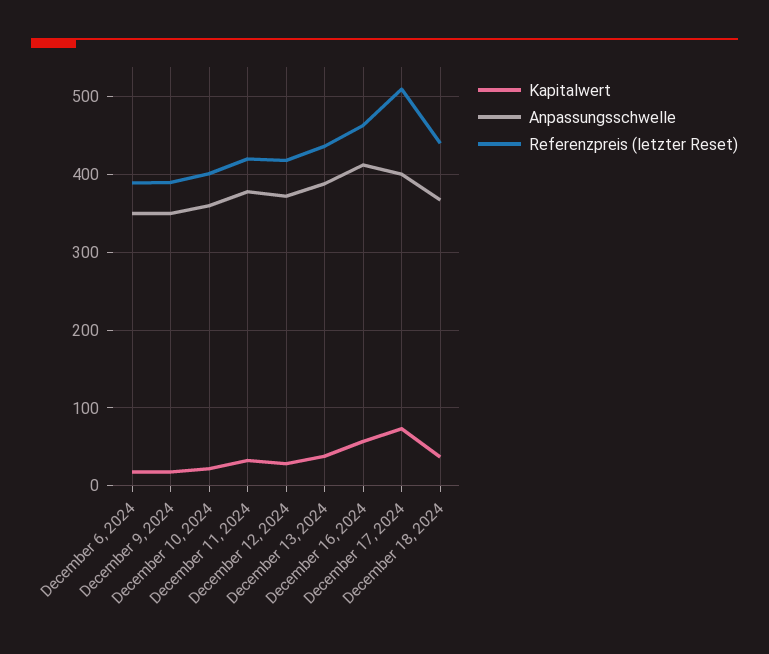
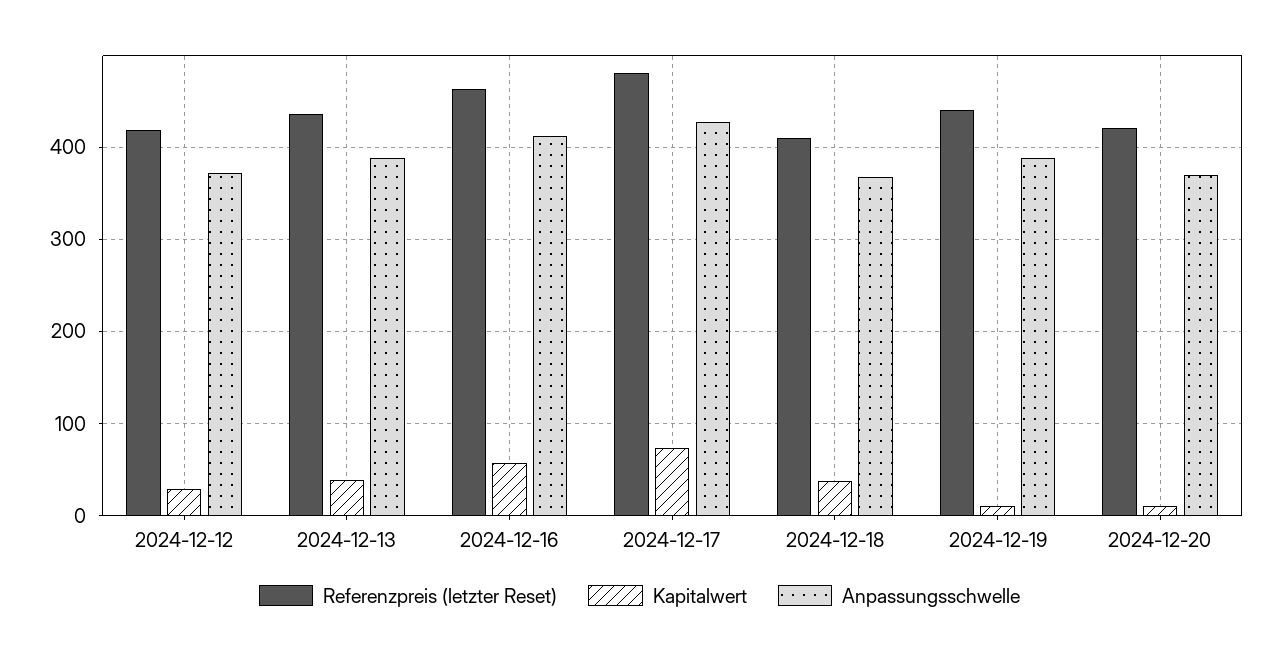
Kapitalwert, December 6, 2024: 20 -> none
Anpassungsschwelle, December 6, 2024: 350 -> none
Referenzpreis (letzter Reset), December 6, 2024: 390 -> none
Kapitalwert, December 9, 2024: 20 -> none
Anpassungsschwelle, December 9, 2024: 350 -> none
Referenzpreis (letzter Reset), December 9, 2024: 390 -> none
Kapitalwert, December 10, 2024: 20 -> none
Anpassungsschwelle, December 10, 2024: 360 -> none
Referenzpreis (letzter Reset), December 10, 2024: 400 -> none
Kapitalwert, December 11, 2024: 30 -> none
Anpassungsschwelle, December 11, 2024: 380 -> none
Referenzpreis (letzter Reset), December 11, 2024: 420 -> none
Anpassungsschwelle, December 17, 2024: 400 -> 430
Referenzpreis (letzter Reset), December 17, 2024: 510 -> 480
Referenzpreis (letzter Reset), December 18, 2024: 440 -> 410
Referenzpreis (letzter Reset), 2024-12-19: none -> 440
Kapitalwert, 2024-12-19: none -> 10
Anpassungsschwelle, 2024-12-19: none -> 390
Referenzpreis (letzter Reset), 2024-12-20: none -> 420
Kapitalwert, 2024-12-20: none -> 10
Anpassungsschwelle, 2024-12-20: none -> 370

